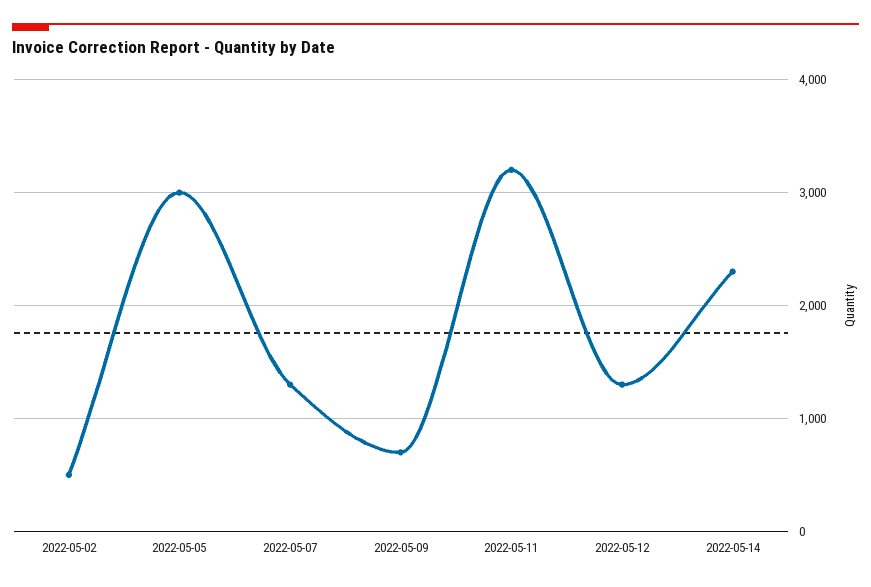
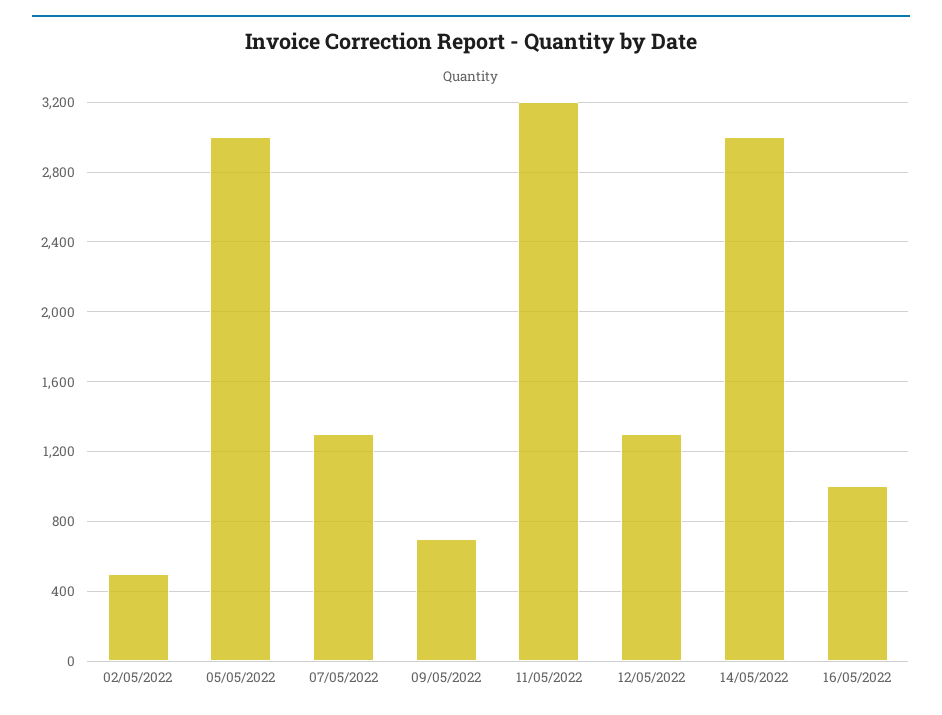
2022-05-14: 2300 -> 3000
16/05/2022: none -> 1000

